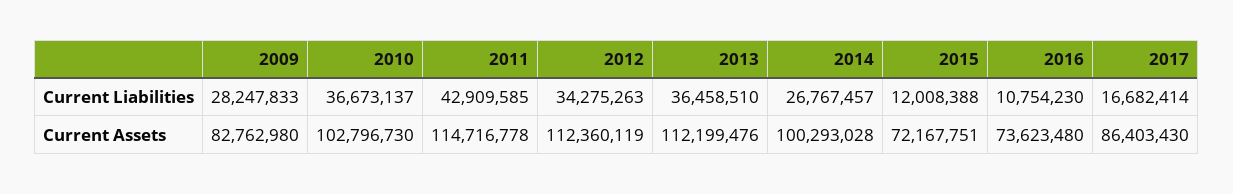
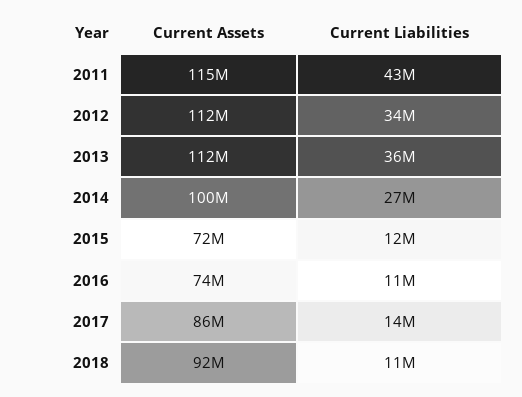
2009, Current Liabilities: 28247833 -> none
2010, Current Liabilities: 36673137 -> none
2017, Current Liabilities: 16682414 -> 14000000
2009, Current Assets: 82762980 -> none
2010, Current Assets: 102796730 -> none
2018, Current Assets: none -> 92000000
2018, Current Liabilities: none -> 11000000

